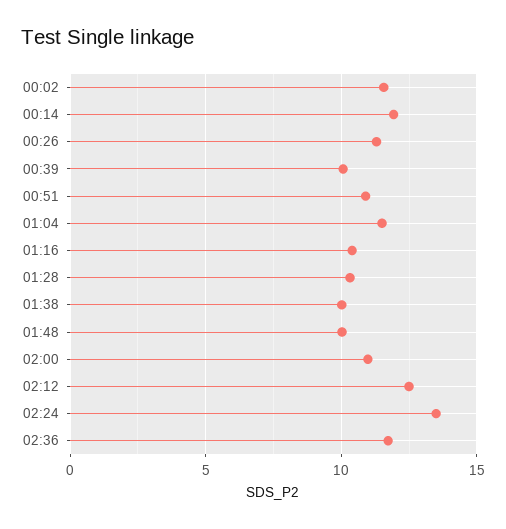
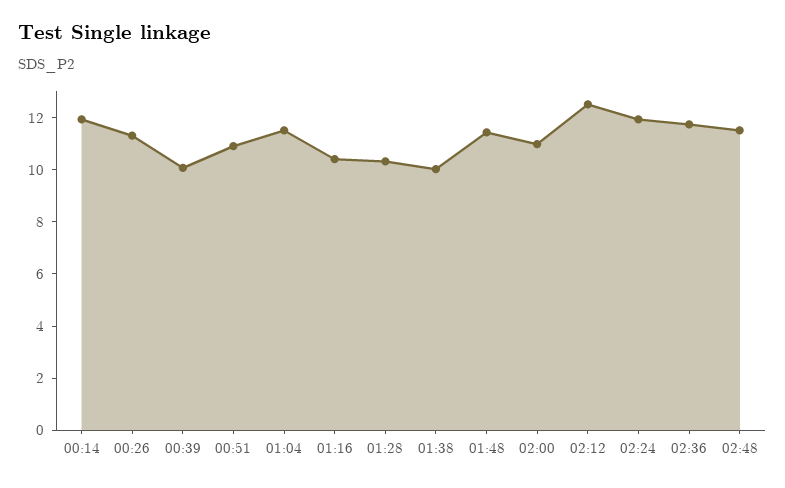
00:02: 11.5 -> none
01:48: 10 -> 11.5
02:24: 13.5 -> 12
02:48: none -> 11.5

